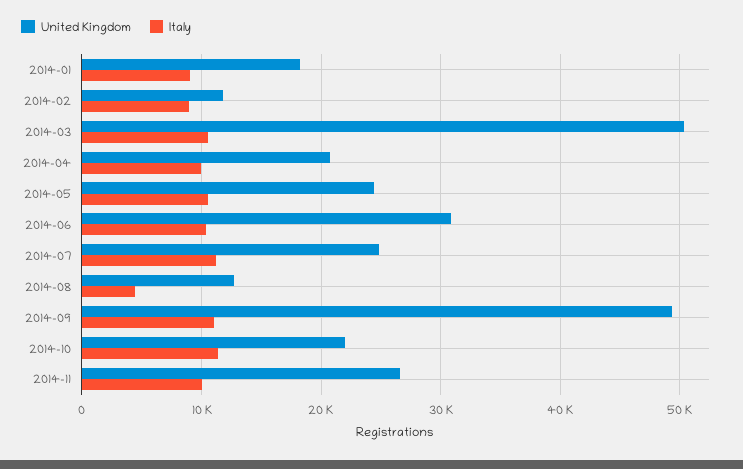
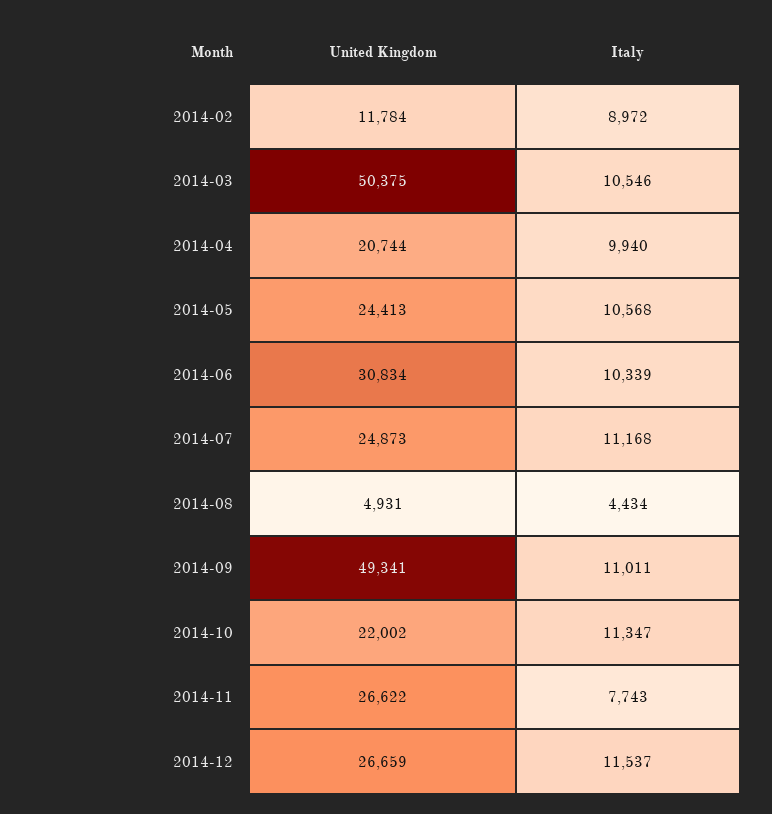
United Kingdom, 2014-01: 18000 -> none
Italy, 2014-01: 9000 -> none
United Kingdom, 2014-08: 13000 -> 4931
Italy, 2014-11: 10000 -> 7743
United Kingdom, 2014-12: none -> 26659
Italy, 2014-12: none -> 11537

